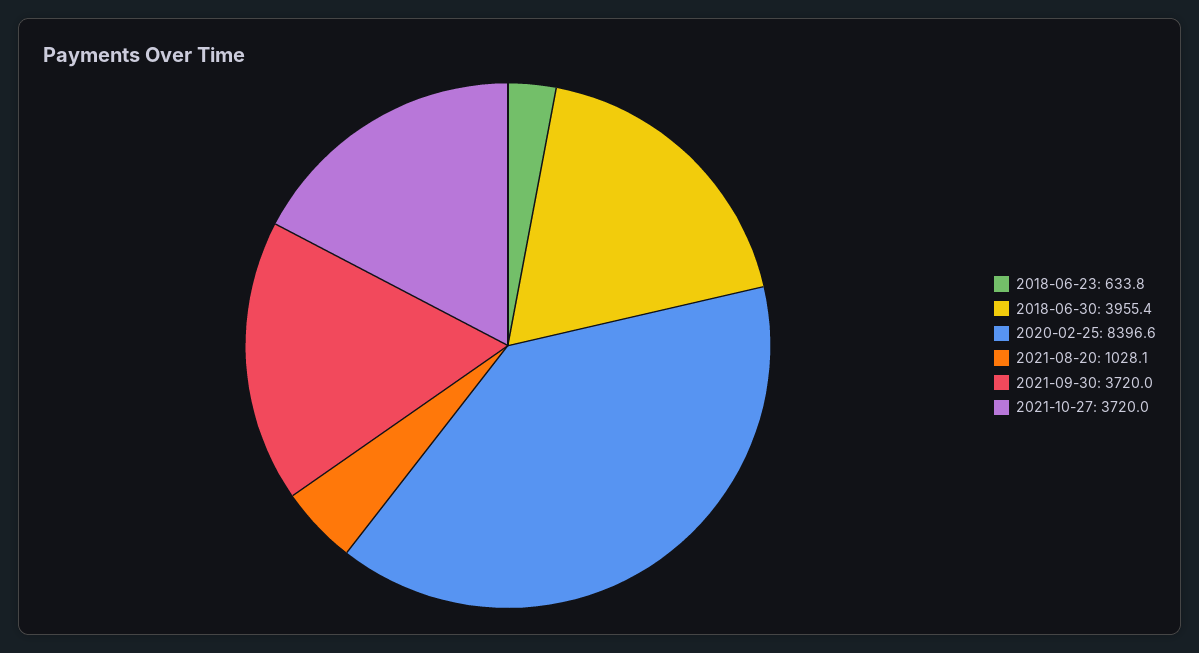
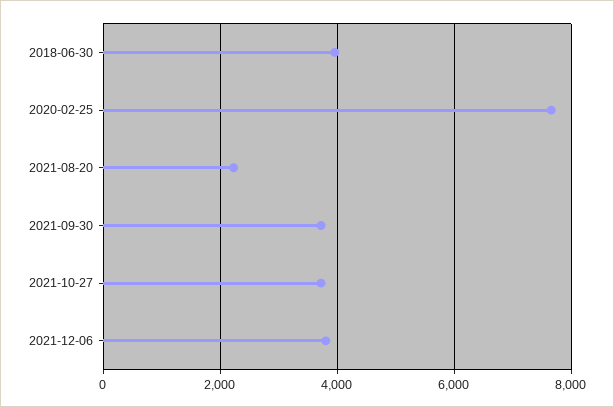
2018-06-23: 633.8 -> none
2020-02-25: 8396.6 -> 7600
2021-08-20: 1028.1 -> 2200
2021-12-06: none -> 3800

